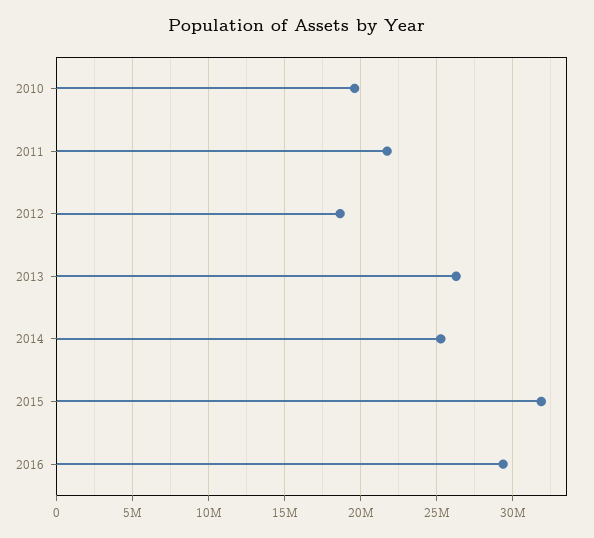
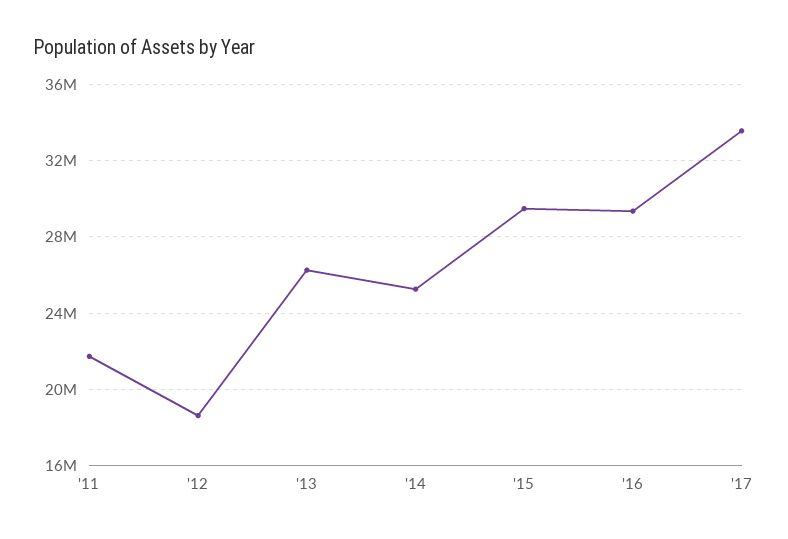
2010: 19500000 -> none
2015: 32000000 -> 29500000
'17: none -> 33500000

